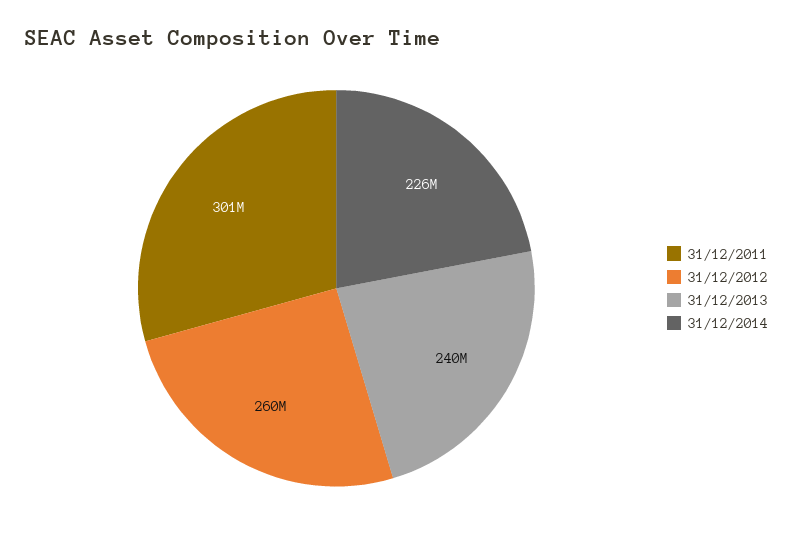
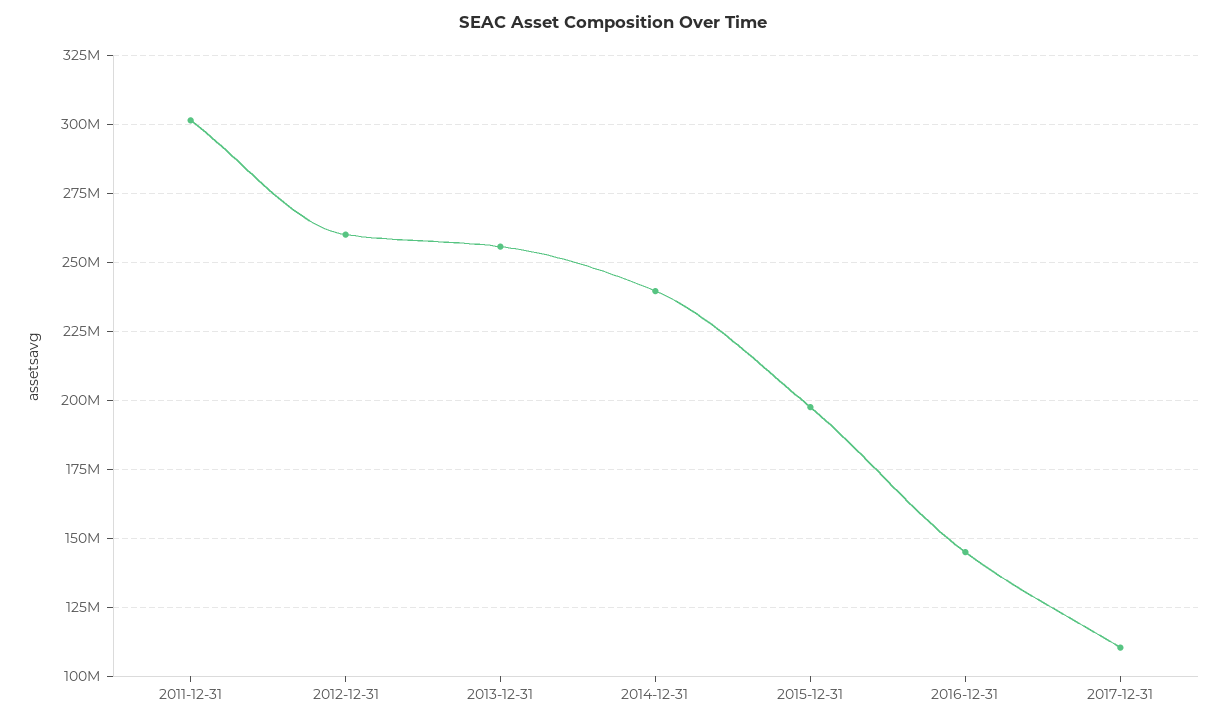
31/12/2013: 240000000 -> 255000000
31/12/2014: 226000000 -> 240000000
2015-12-31: none -> 197500000
2016-12-31: none -> 145000000
2017-12-31: none -> 110000000

